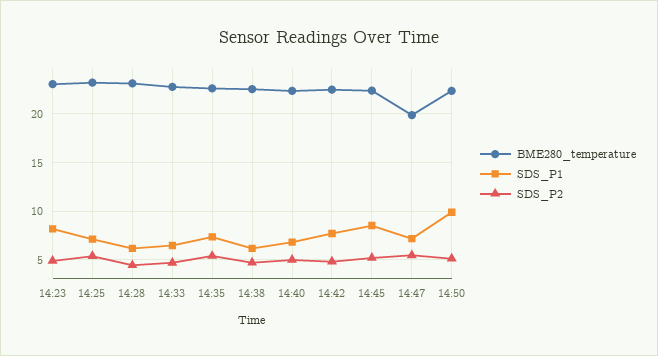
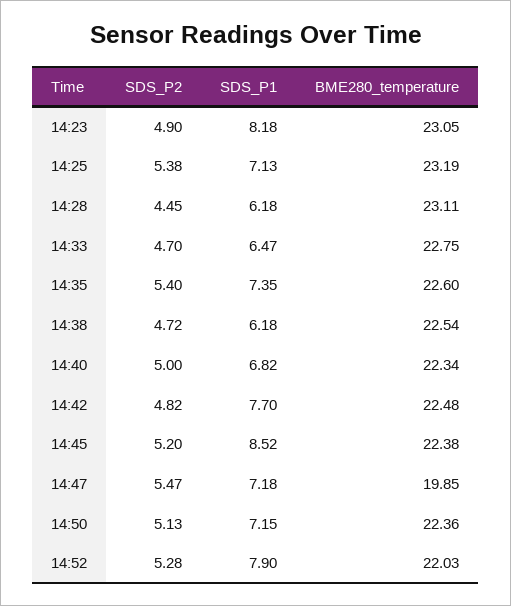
SDS_P1, 14:50: 10 -> 7.15
SDS_P2, 14:52: none -> 5.28
SDS_P1, 14:52: none -> 7.9
BME280_temperature, 14:52: none -> 22.03

